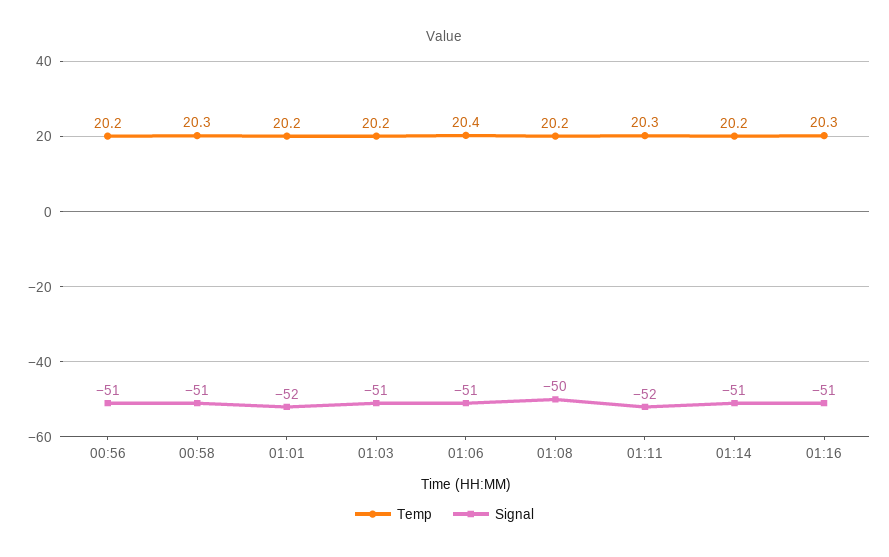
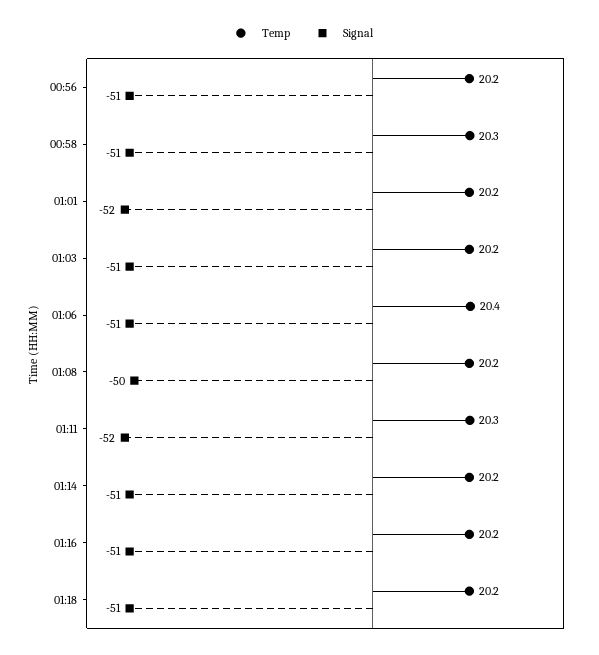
Temp, 01:16: 20.3 -> 20.2
Temp, 01:18: none -> 20.2
Signal, 01:18: none -> -51

